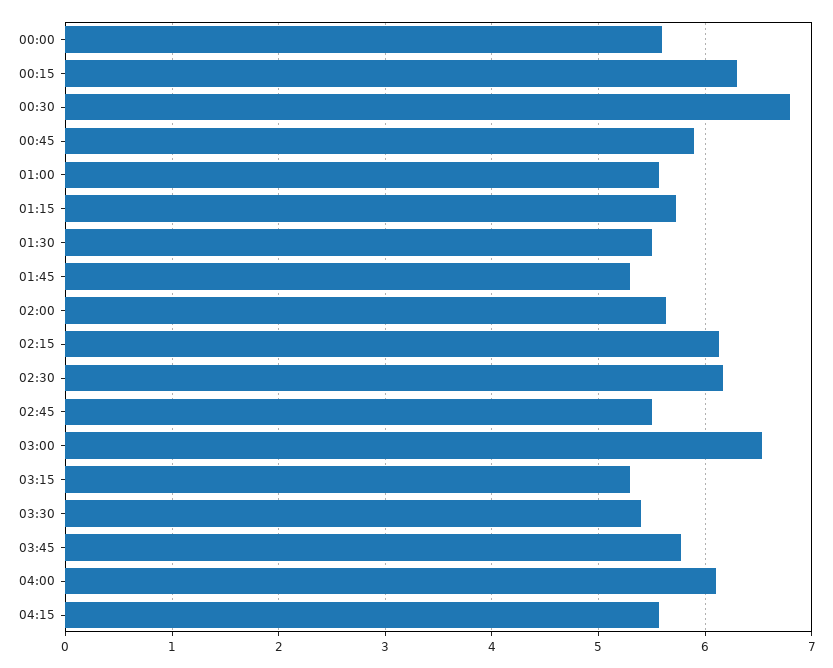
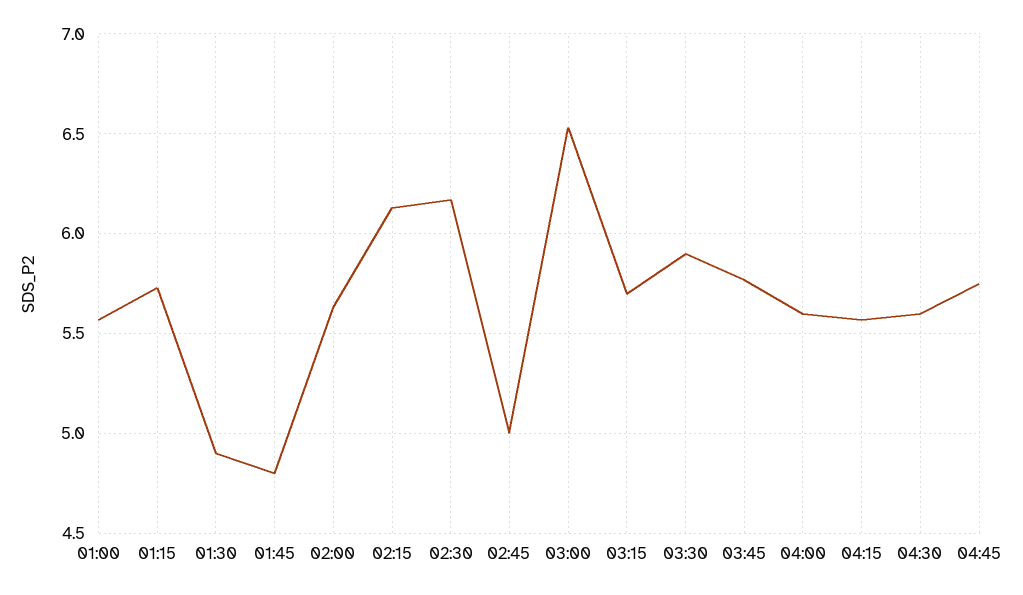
00:00: 5.6 -> none
00:15: 6.3 -> none
00:30: 6.8 -> none
00:45: 5.9 -> none
01:30: 5.5 -> 4.9
01:45: 5.3 -> 4.8
02:45: 5.5 -> 5
03:15: 5.3 -> 5.7
03:30: 5.4 -> 5.9
04:00: 6.1 -> 5.6
04:30: none -> 5.6
04:45: none -> 5.75

